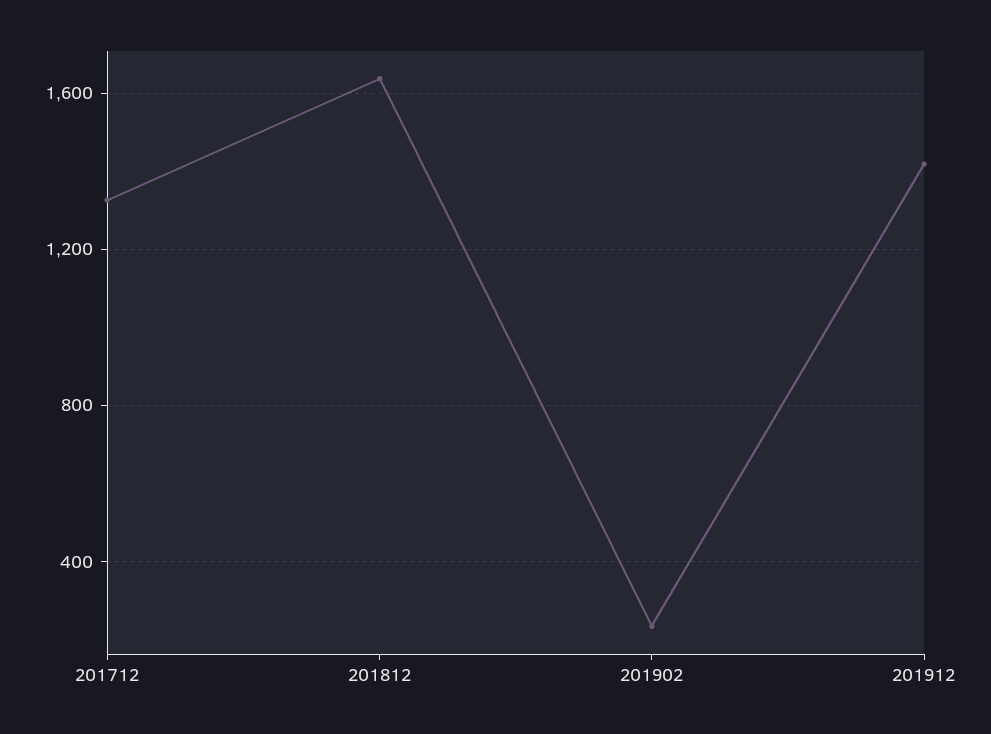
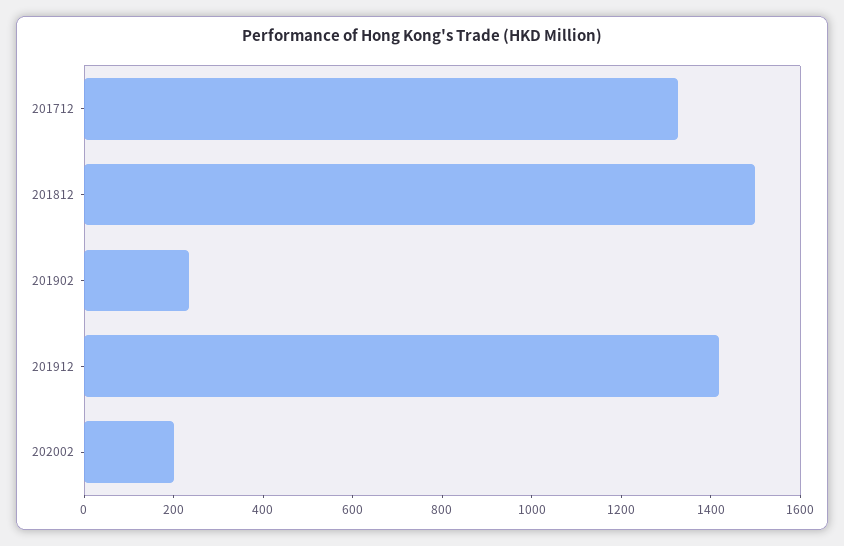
201812: 1650 -> 1500
202002: none -> 200

